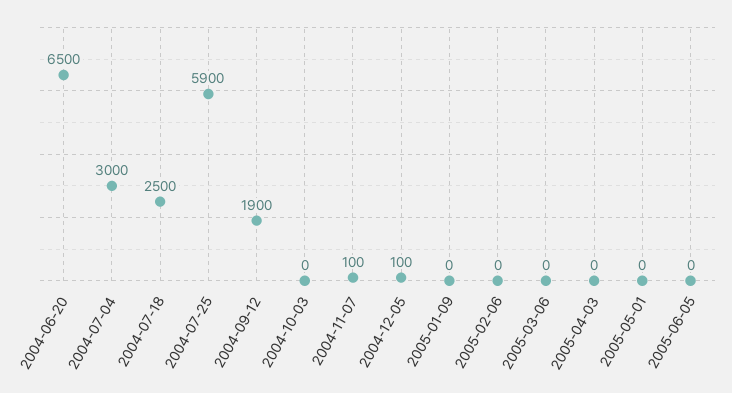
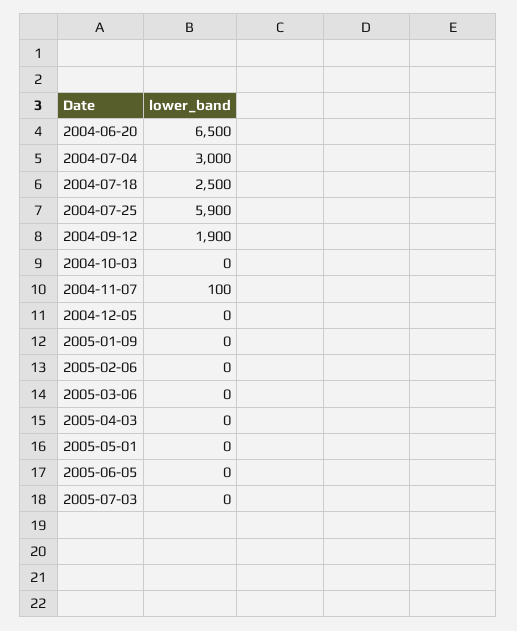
2004-12-05: 100 -> 0
2005-07-03: none -> 0

